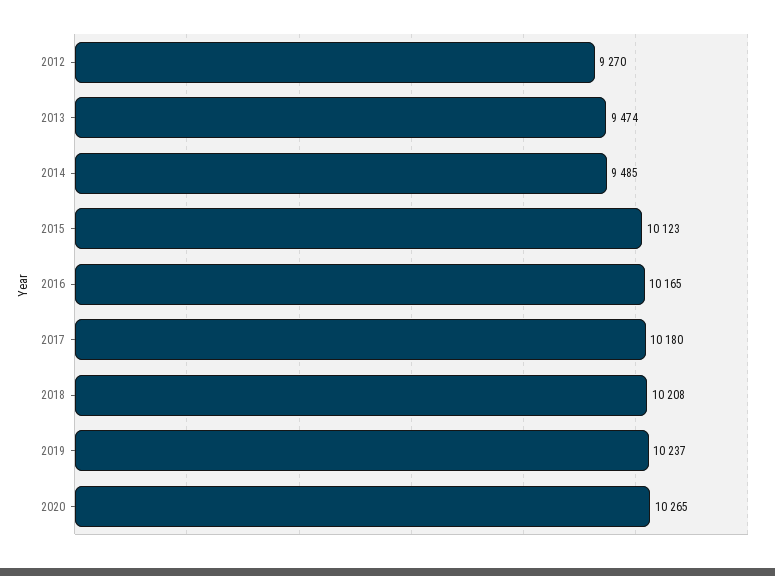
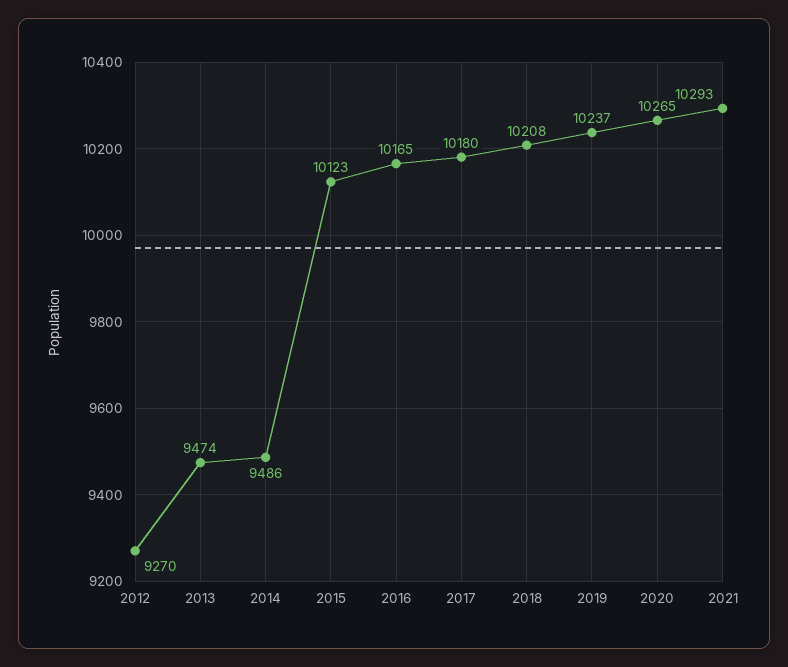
2014: 9485 -> 9486
2021: none -> 10293

